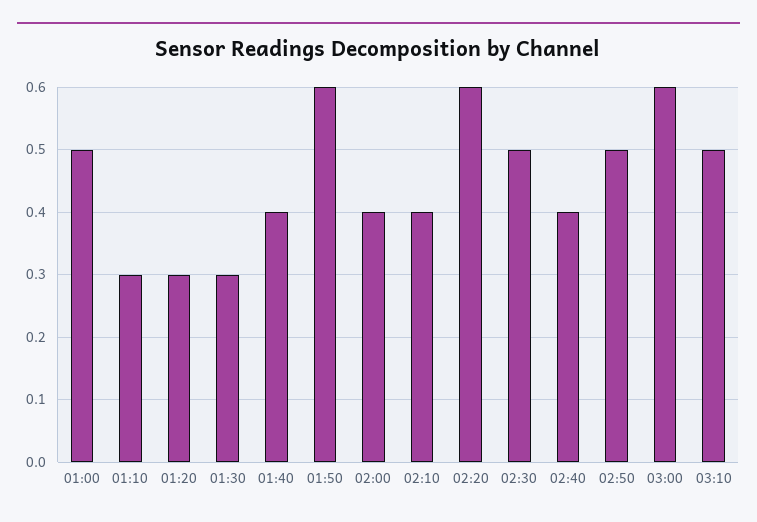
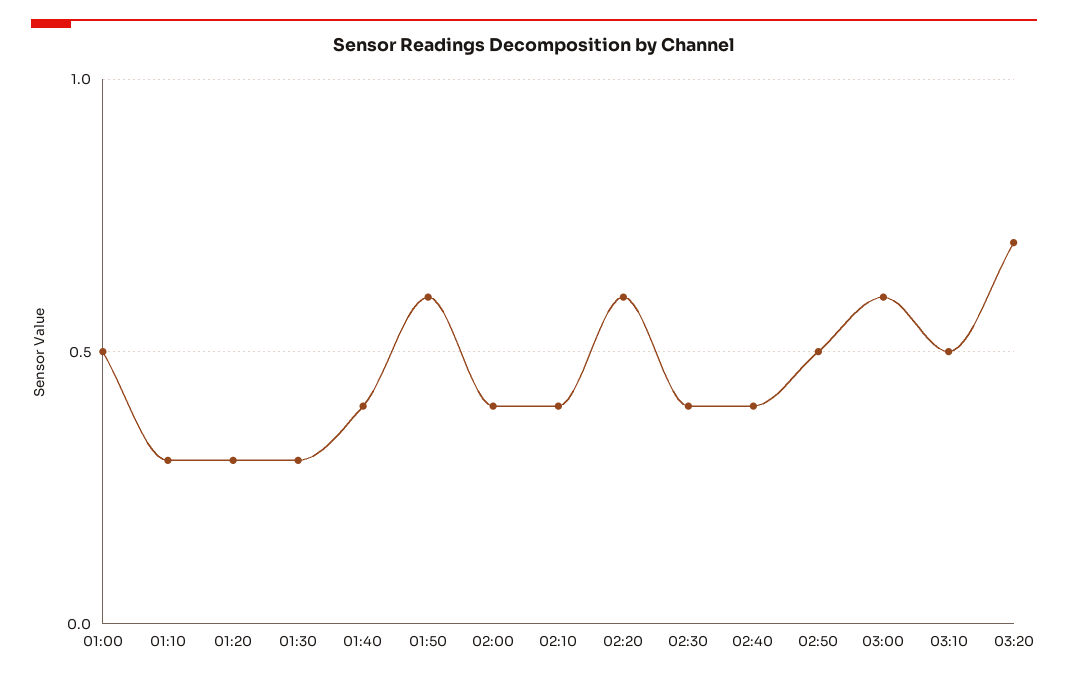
02:30: 0.5 -> 0.4
03:20: none -> 0.7

